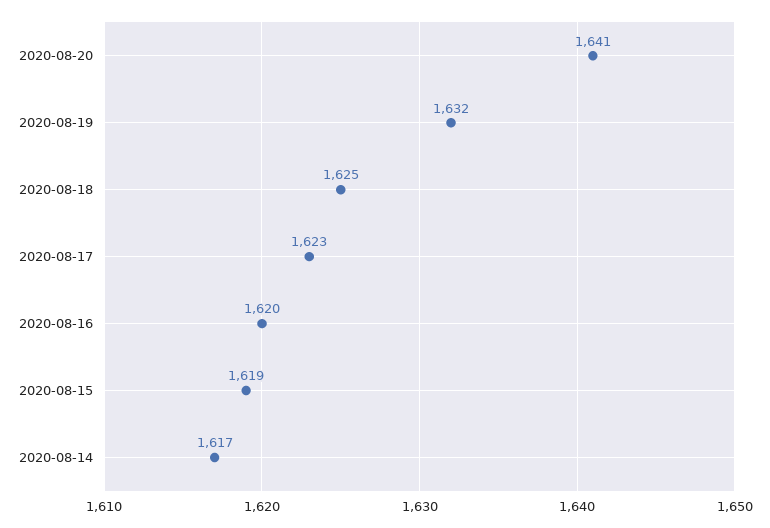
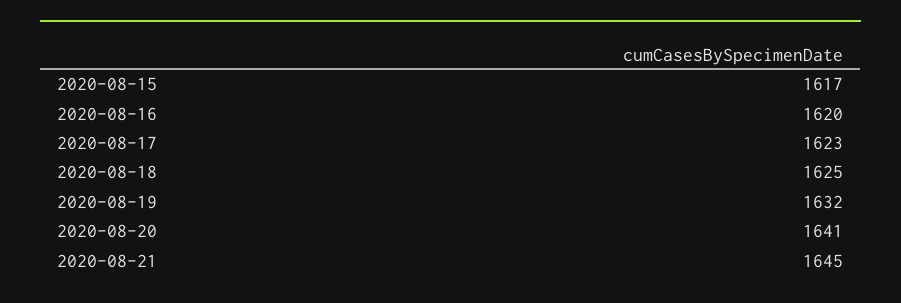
2020-08-15: 1619 -> 1617
2020-08-14: 1617 -> none
2020-08-21: none -> 1645

